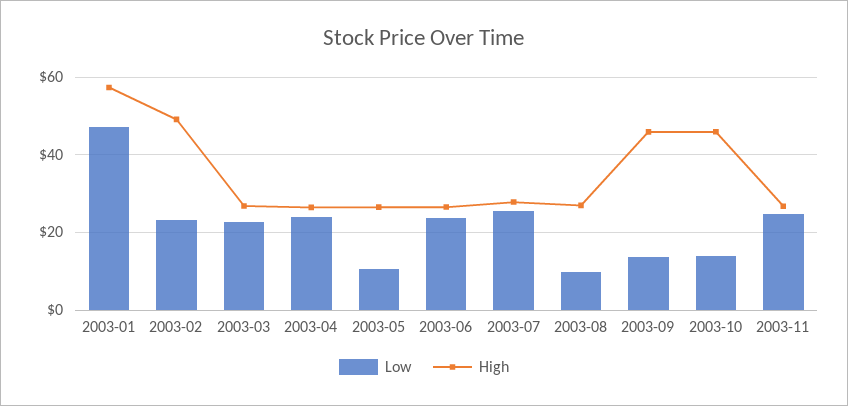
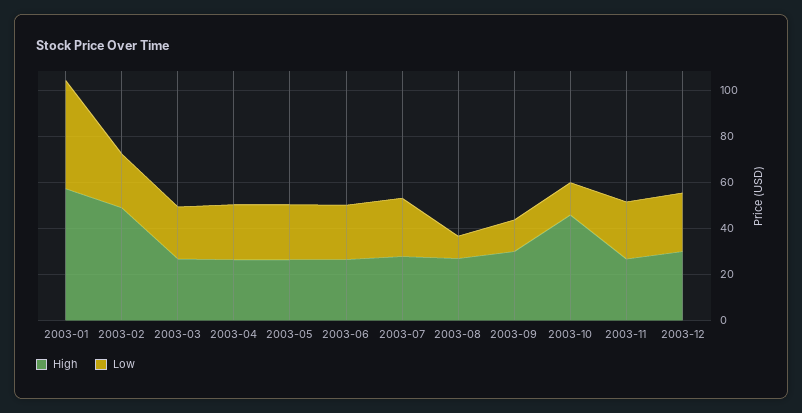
Low, 2003-05: 10 -> 25
High, 2003-09: 46 -> 30
High, 2003-12: none -> 30
Low, 2003-12: none -> 25

